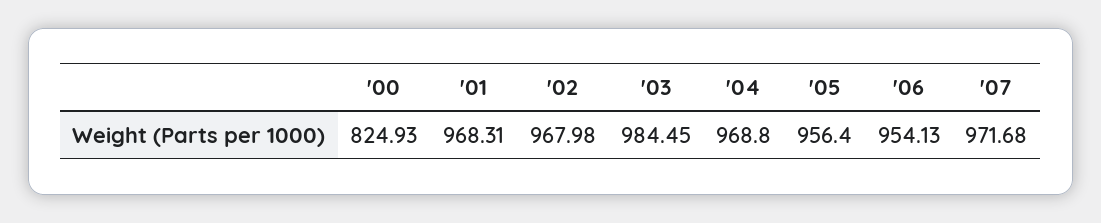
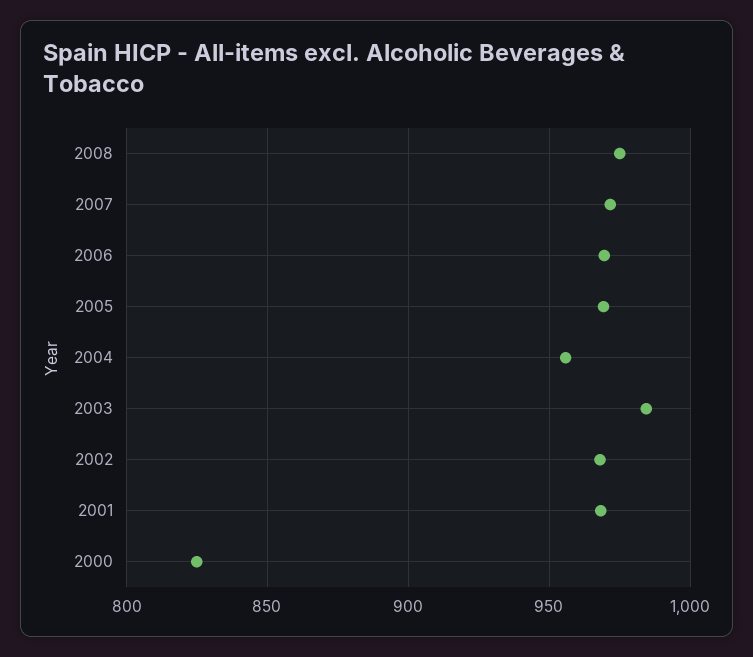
'04: 968.8 -> 955
'05: 956.4 -> 970
'06: 954.13 -> 970
2008: none -> 975

